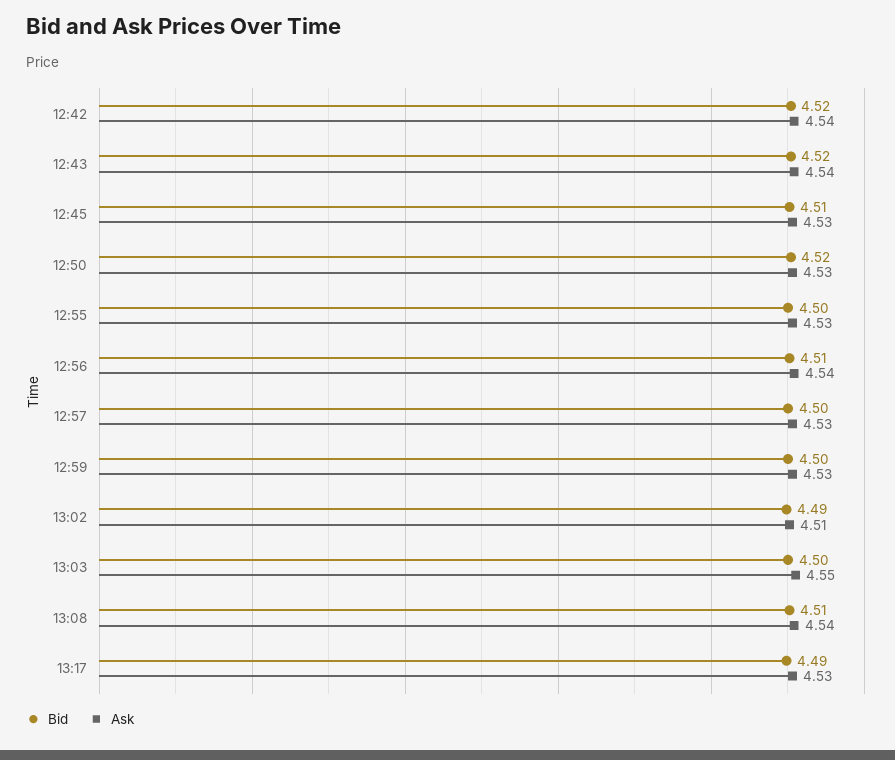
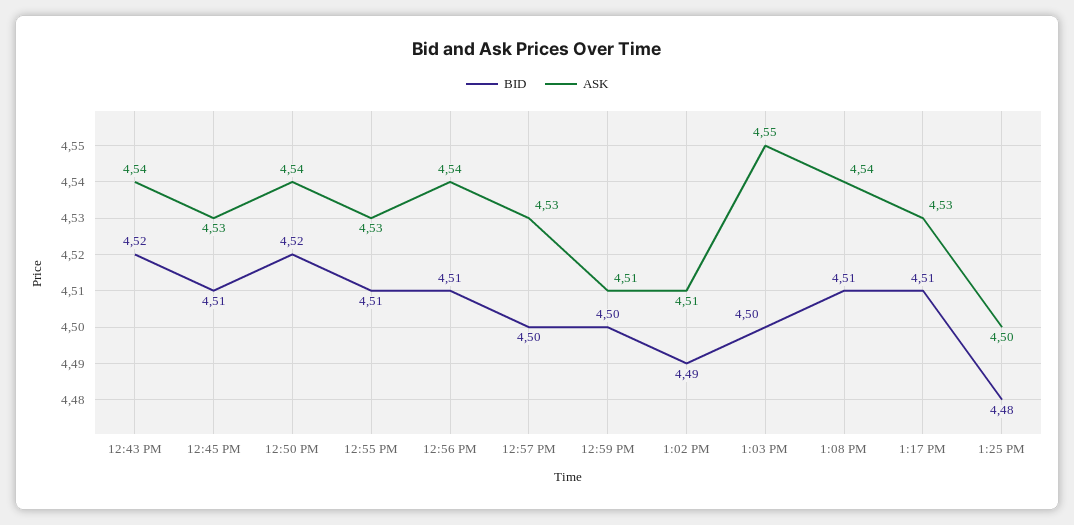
Bid, 12:42: 4.52 -> none
Ask, 12:42: 4.54 -> none
Ask, 12:50: 4.53 -> 4.54
Bid, 12:55: 4.5 -> 4.51
Ask, 12:59: 4.53 -> 4.51
Bid, 13:17: 4.49 -> 4.51
Bid, 1:25 PM: none -> 4.48
Ask, 1:25 PM: none -> 4.5

